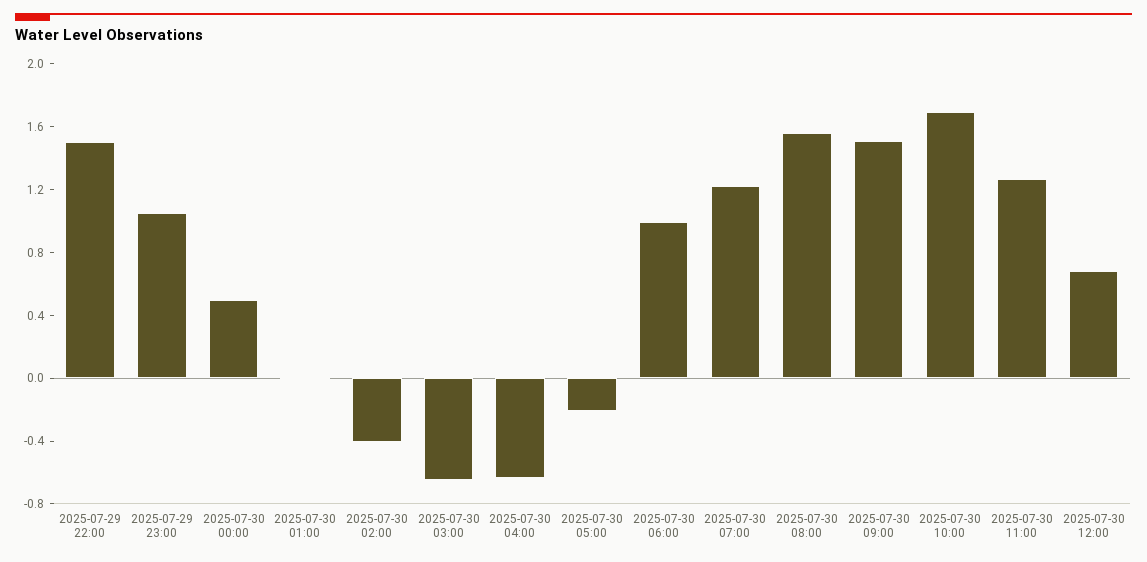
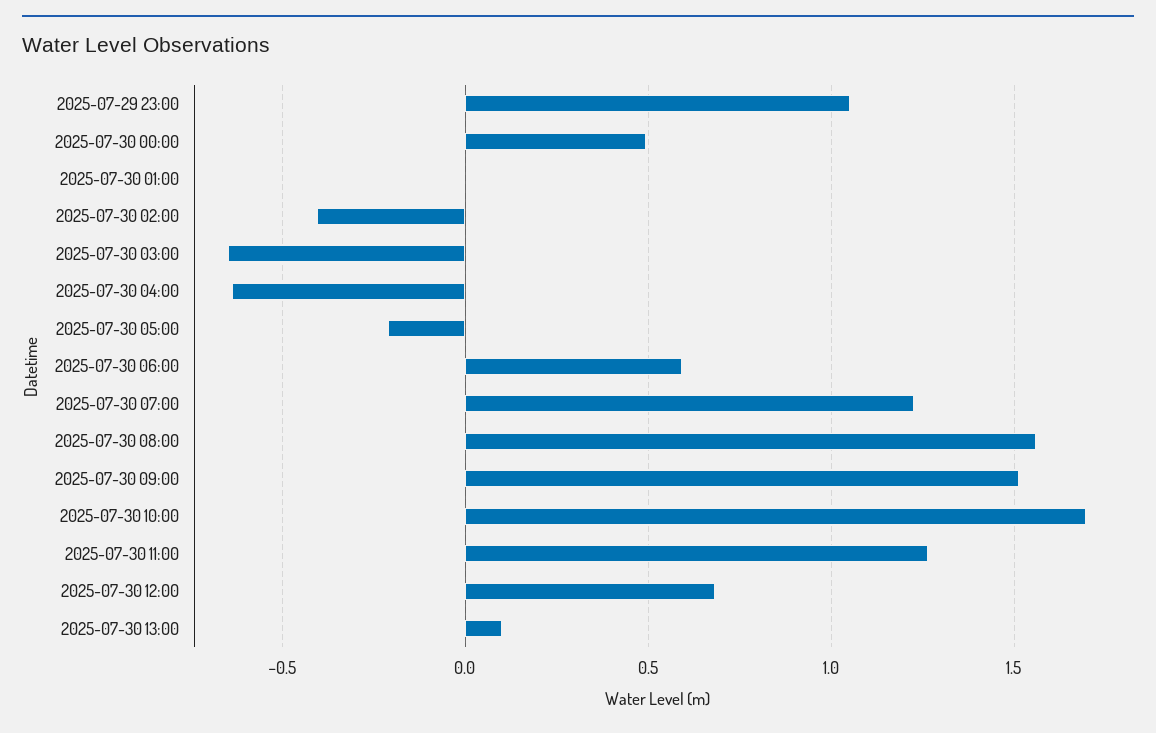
2025-07-29 22:00: 1.5 -> none
2025-07-30 06:00: 1 -> 0.6
2025-07-30 13:00: none -> 0.1

